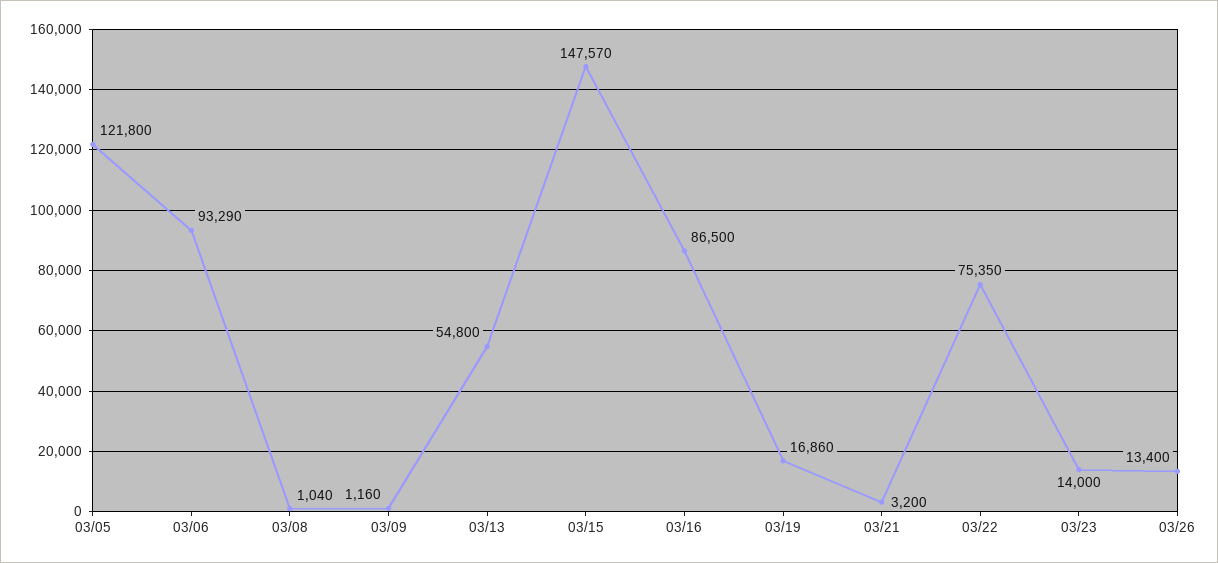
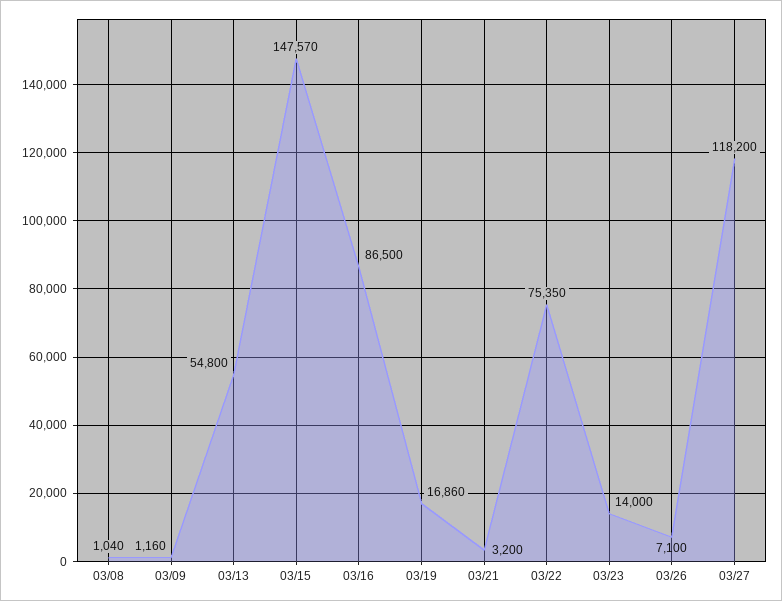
03/05: 121800 -> none
03/06: 93290 -> none
03/26: 13400 -> 7100
03/27: none -> 118200

